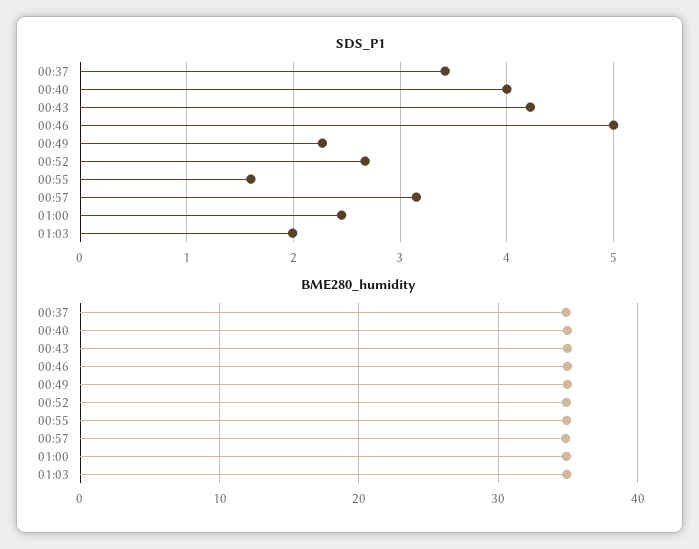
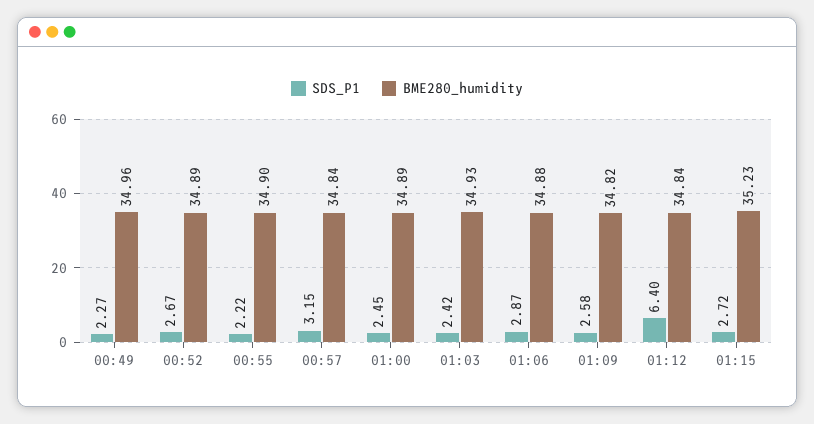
SDS_P1, 00:37: 3.4 -> none
SDS_P1, 00:40: 4 -> none
SDS_P1, 00:43: 4.2 -> none
SDS_P1, 00:46: 5 -> none
SDS_P1, 00:55: 1.6 -> 2.22
SDS_P1, 01:03: 2 -> 2.42
BME280_humidity, 00:37: 35 -> none
BME280_humidity, 00:40: 35 -> none
BME280_humidity, 00:43: 35 -> none
BME280_humidity, 00:46: 35 -> none
SDS_P1, 01:06: none -> 2.87
BME280_humidity, 01:06: none -> 34.88
SDS_P1, 01:09: none -> 2.58
BME280_humidity, 01:09: none -> 34.82
SDS_P1, 01:12: none -> 6.4
BME280_humidity, 01:12: none -> 34.84
SDS_P1, 01:15: none -> 2.72
BME280_humidity, 01:15: none -> 35.23

